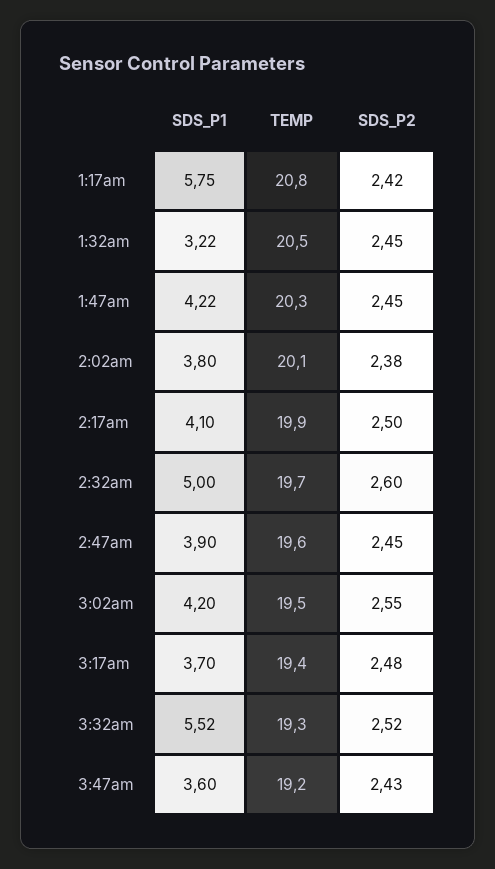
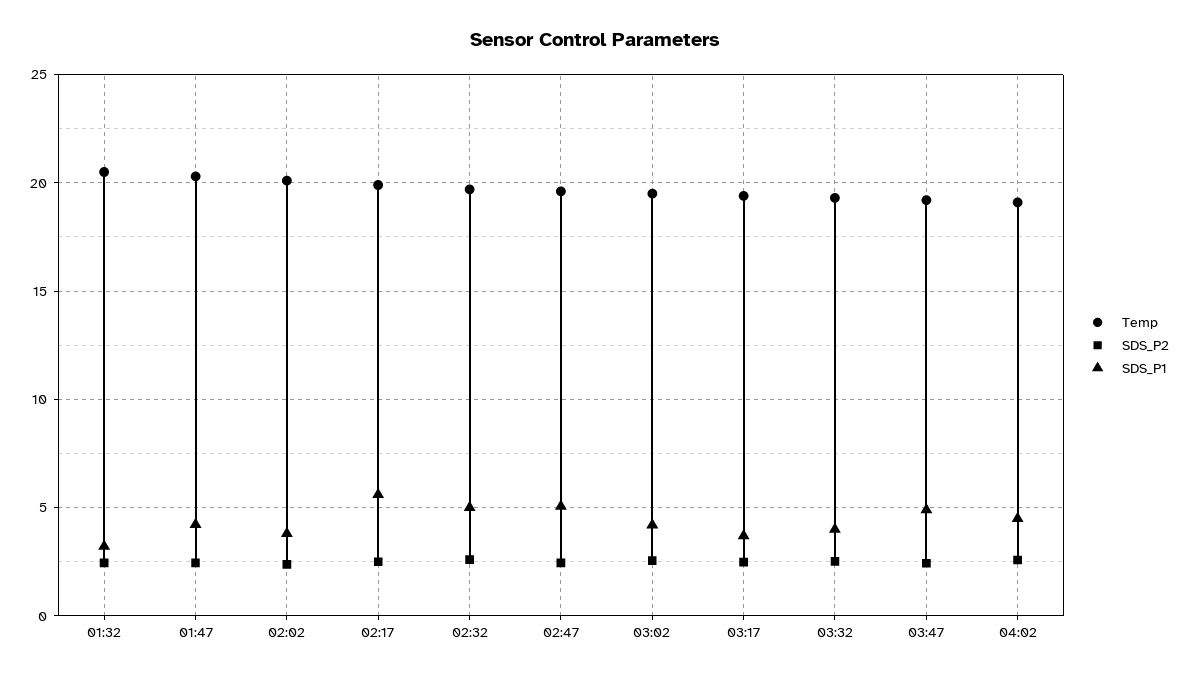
SDS_P1, 1:17am: 5.75 -> none
TEMP, 1:17am: 20.8 -> none
SDS_P2, 1:17am: 2.42 -> none
SDS_P1, 2:17am: 4.1 -> 5.5
SDS_P1, 2:47am: 3.9 -> 5
SDS_P1, 3:32am: 5.52 -> 4
SDS_P1, 3:47am: 3.6 -> 5
TEMP, 04:02: none -> 19
SDS_P2, 04:02: none -> 2.5
SDS_P1, 04:02: none -> 4.5

